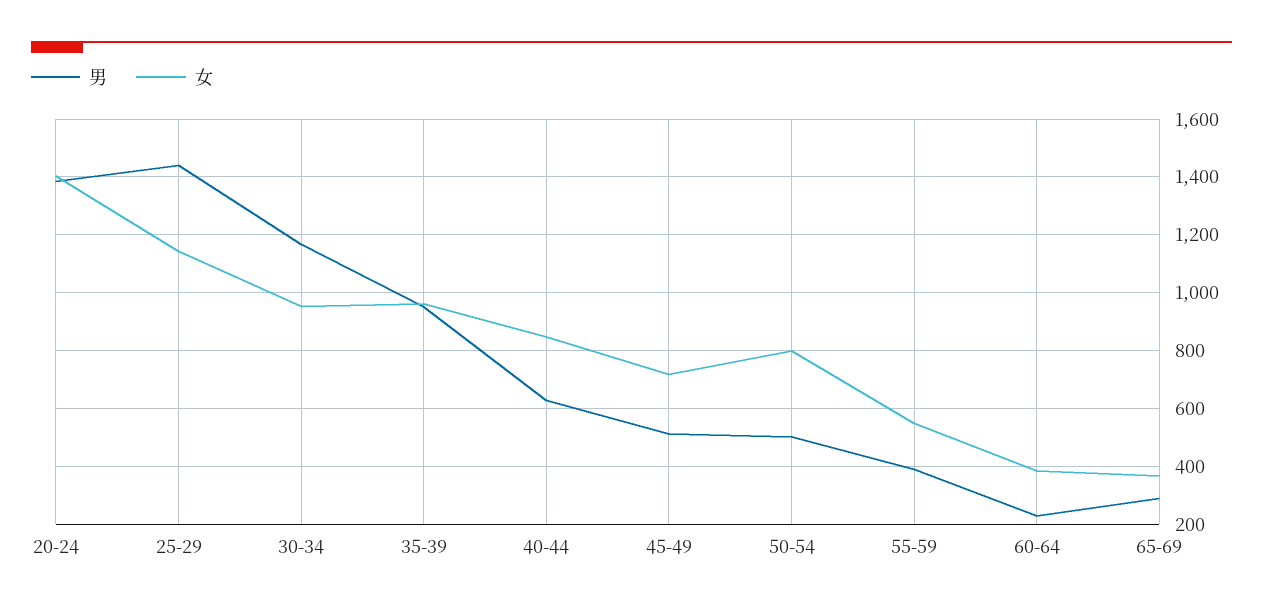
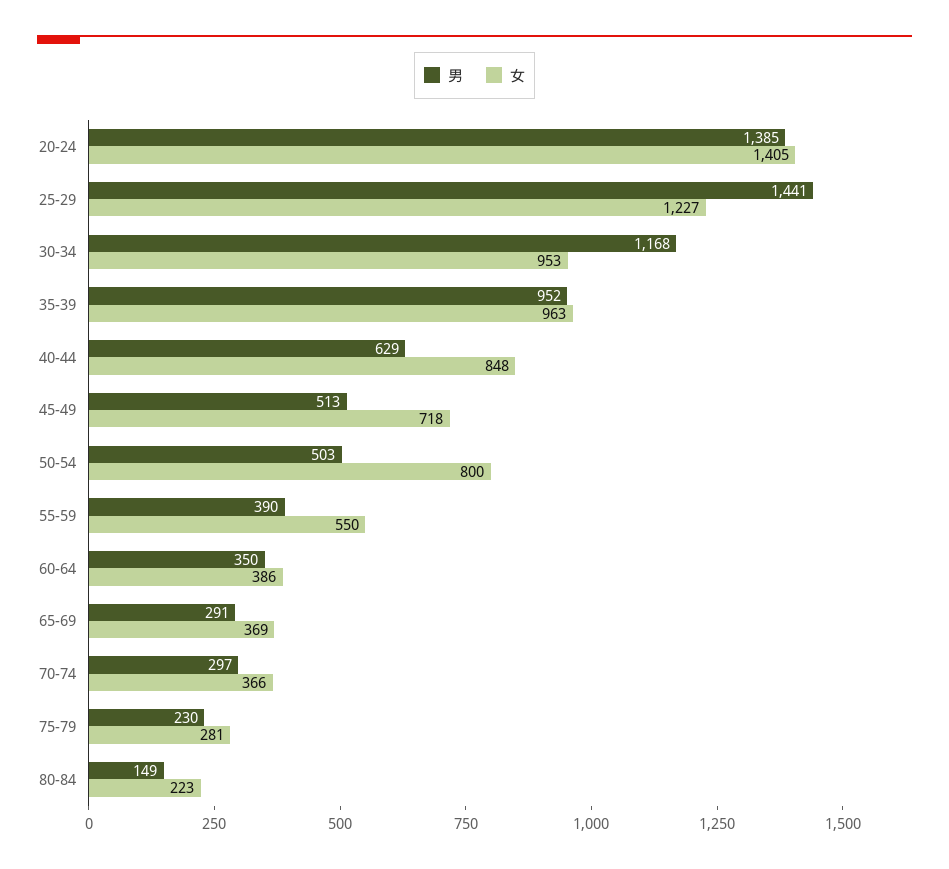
女, 25-29: 1150 -> 1227
男, 60-64: 225 -> 350
男, 70-74: none -> 297
女, 70-74: none -> 366
男, 75-79: none -> 230
女, 75-79: none -> 281
男, 80-84: none -> 149
女, 80-84: none -> 223

